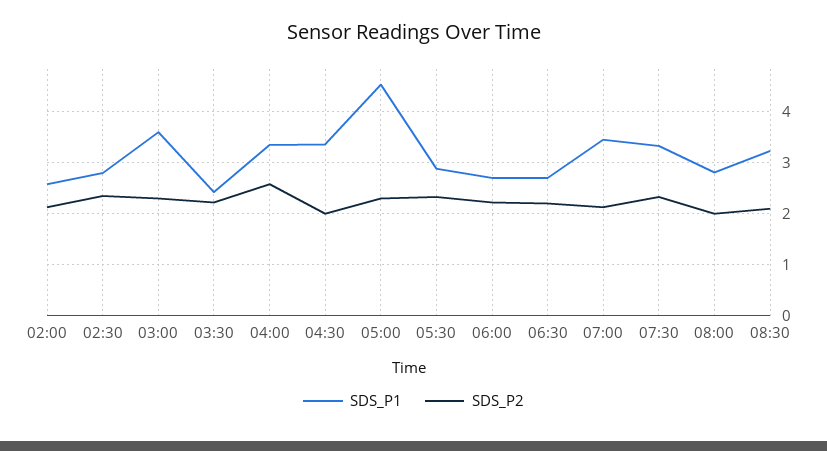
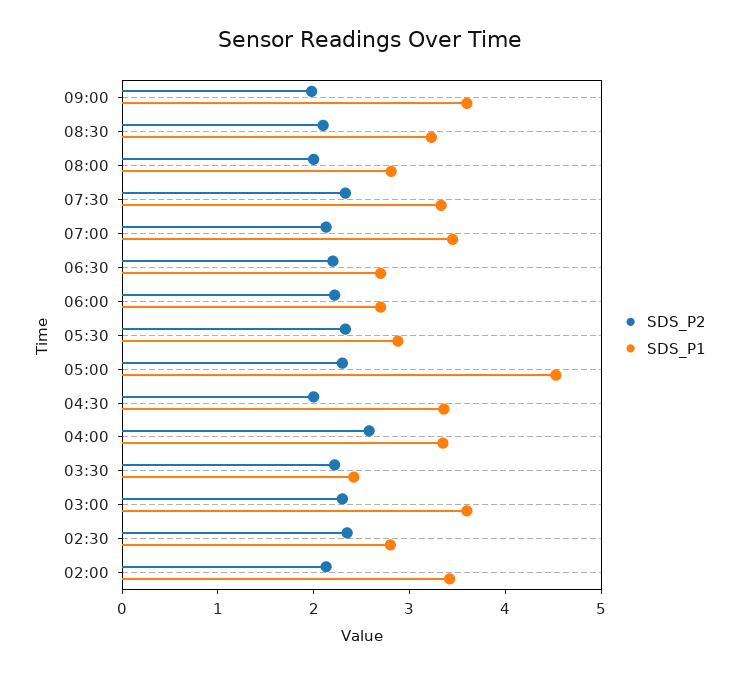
SDS_P1, 02:00: 2.6 -> 3.4
SDS_P2, 09:00: none -> 2
SDS_P1, 09:00: none -> 3.6

